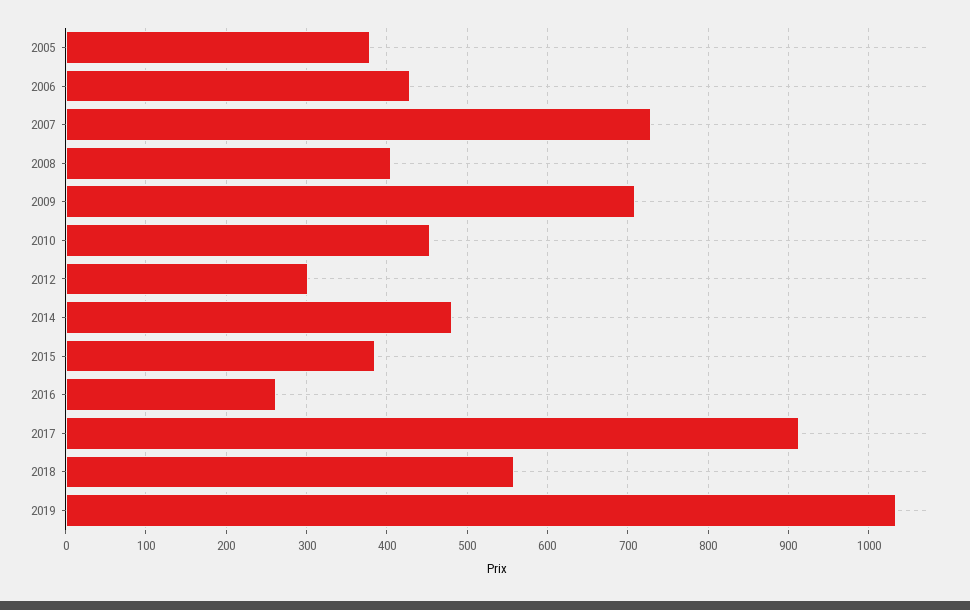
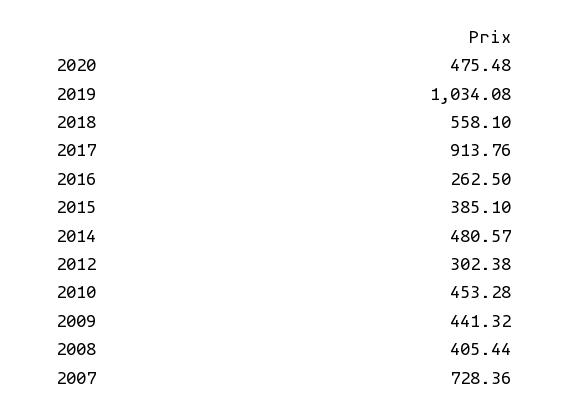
2005: 380 -> none
2006: 430 -> none
2009: 710 -> 441.32
2020: none -> 475.48

